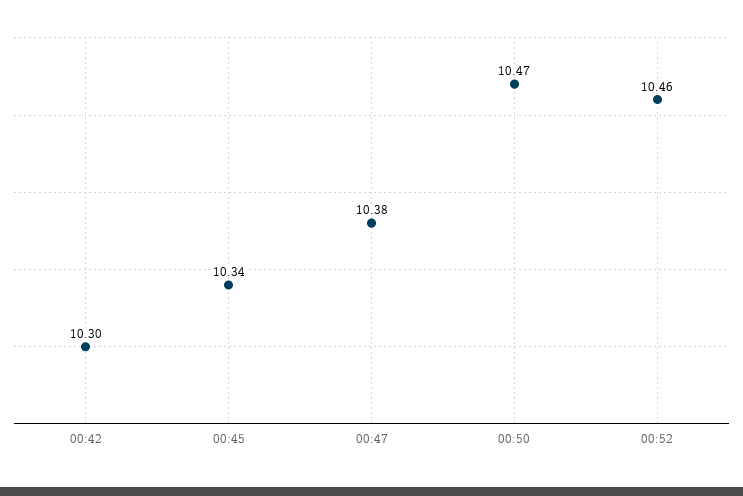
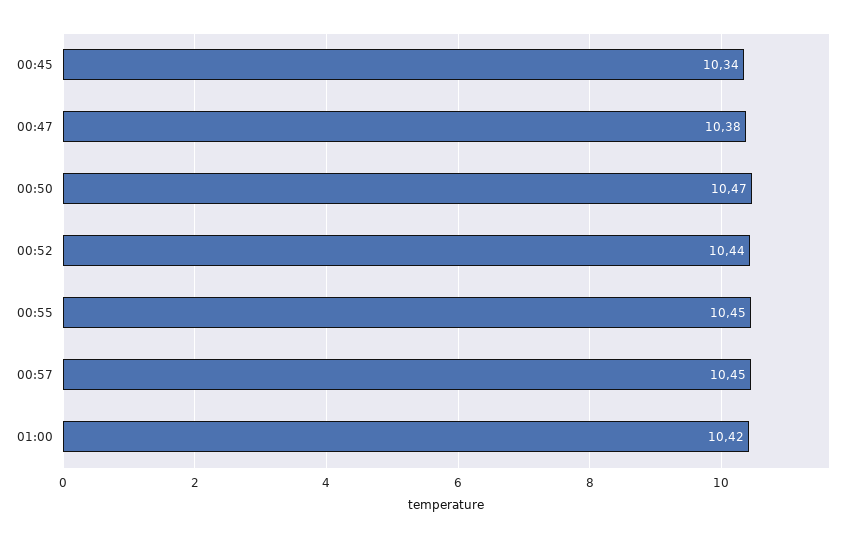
00:42: 10.3 -> none
00:52: 10.46 -> 10.44
00:55: none -> 10.45
00:57: none -> 10.45
01:00: none -> 10.42

